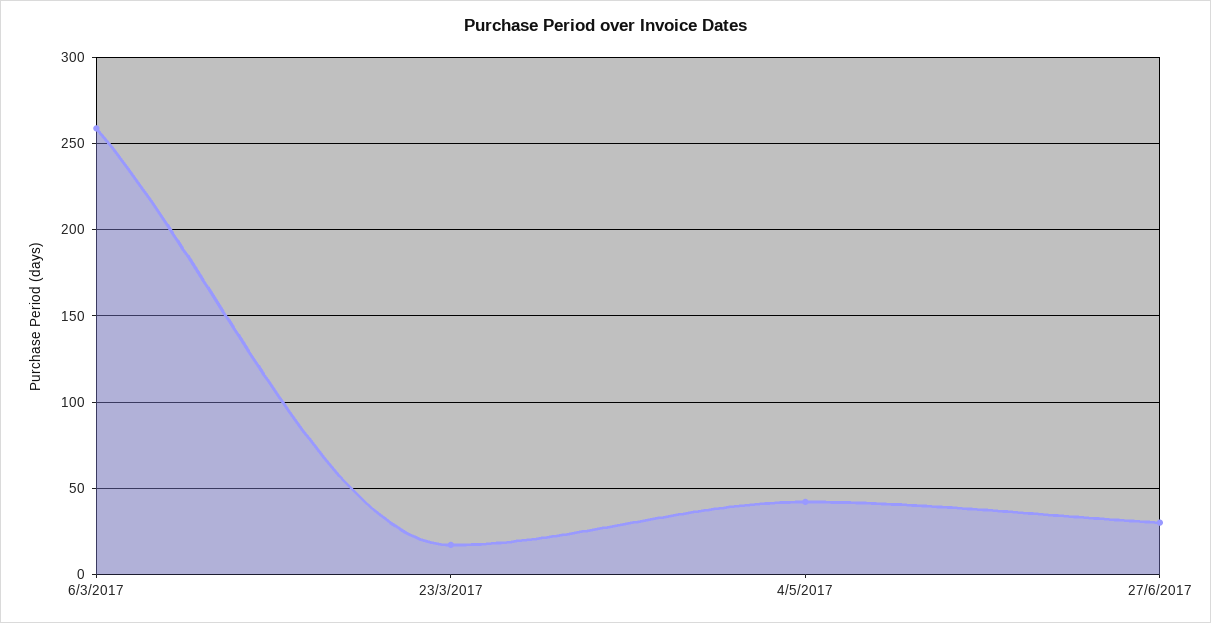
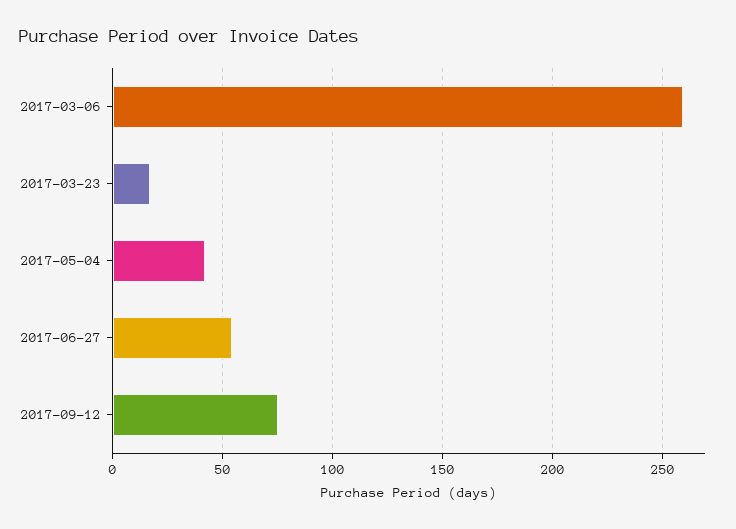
27/6/2017: 30 -> 55
2017-09-12: none -> 75

